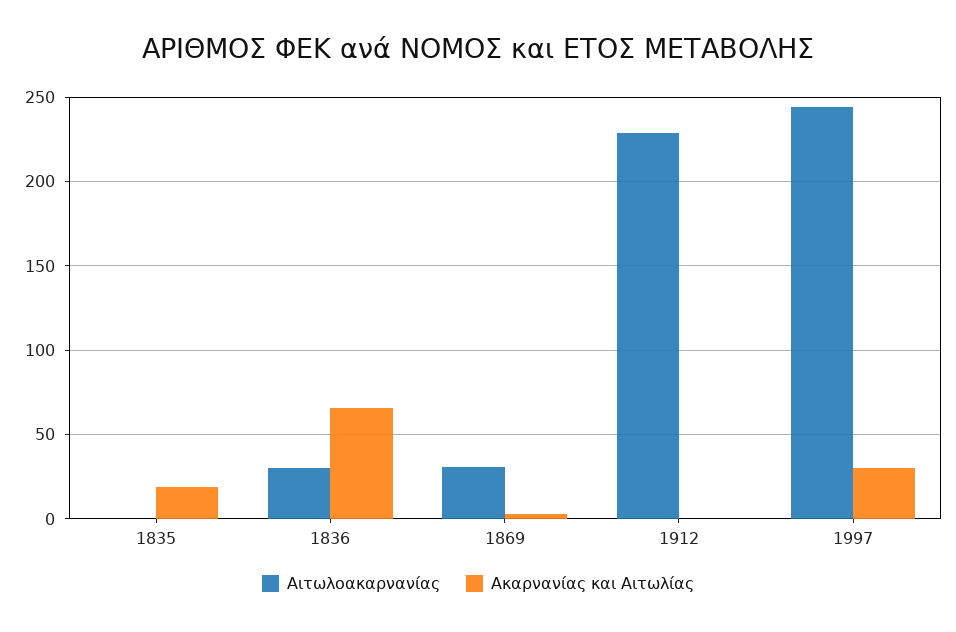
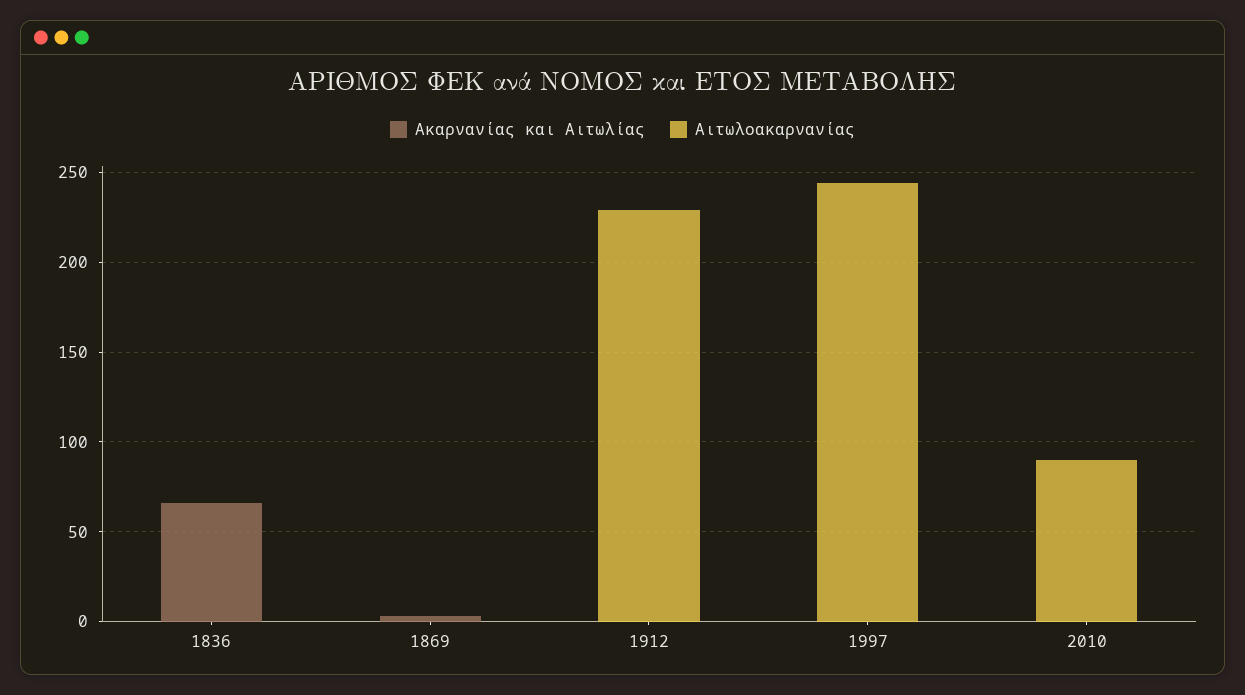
Αιτωλοακαρνανίας, 1835: 0 -> none
Ακαρνανίας και Αιτωλίας, 1835: 20 -> none
Αιτωλοακαρνανίας, 1836: 30 -> 0
Αιτωλοακαρνανίας, 1869: 30 -> 0
Ακαρνανίας και Αιτωλίας, 1997: 30 -> 0
Ακαρνανίας και Αιτωλίας, 2010: none -> 0
Αιτωλοακαρνανίας, 2010: none -> 90

